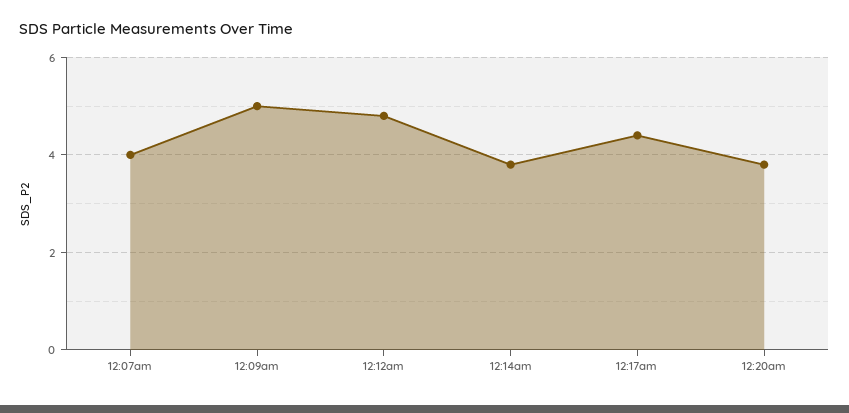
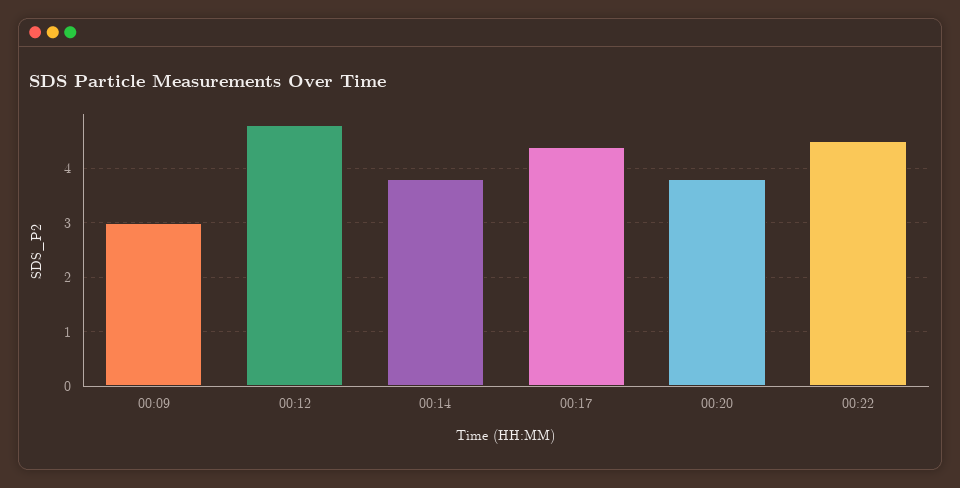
12:07am: 4 -> none
12:09am: 5 -> 3
00:22: none -> 4.5

